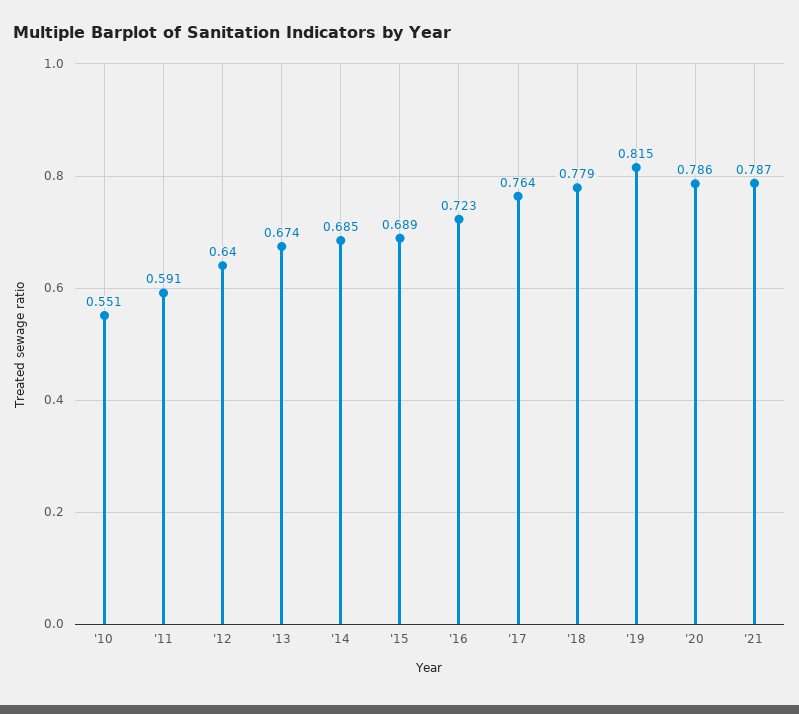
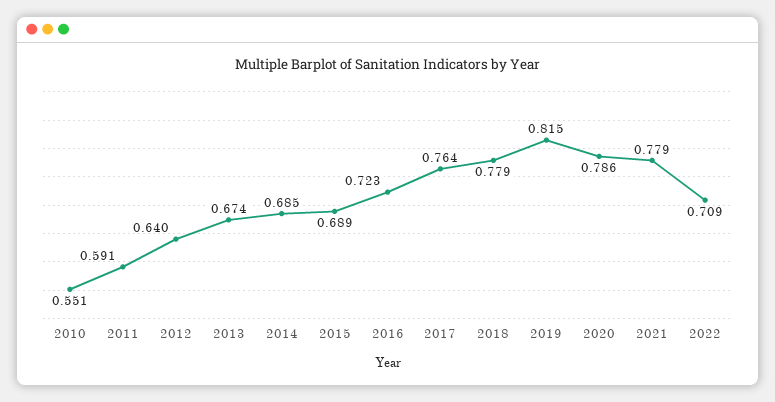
'21: 0.787 -> 0.779
2022: none -> 0.709

